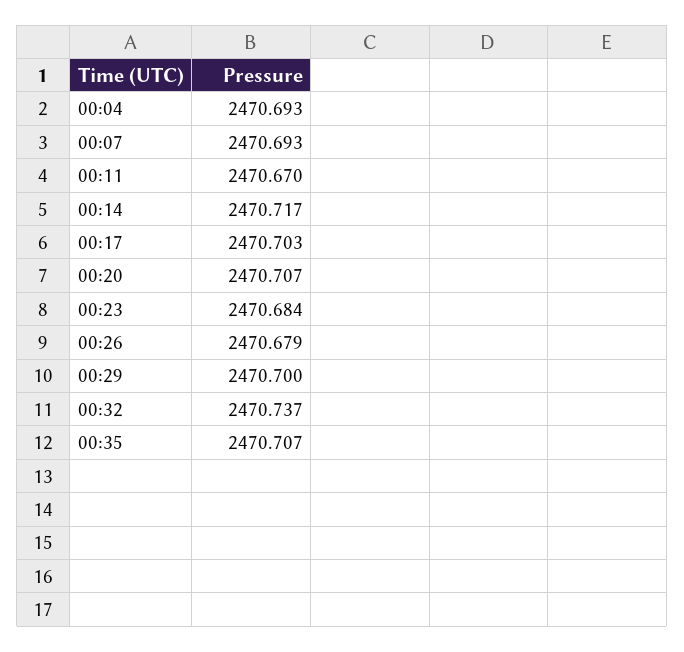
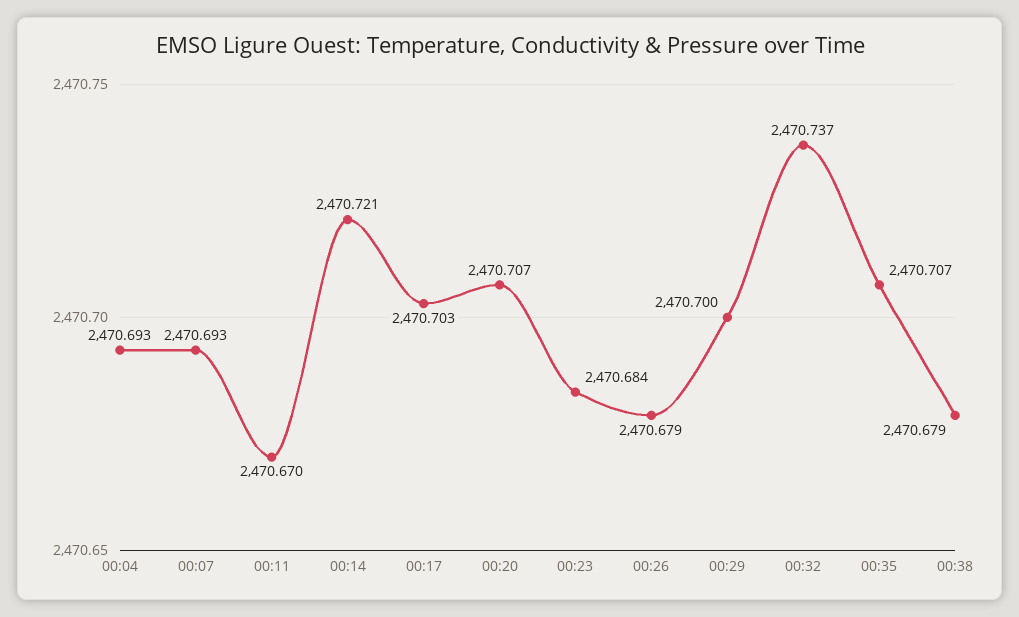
00:14: 2470.717 -> 2470.721
00:38: none -> 2470.679

